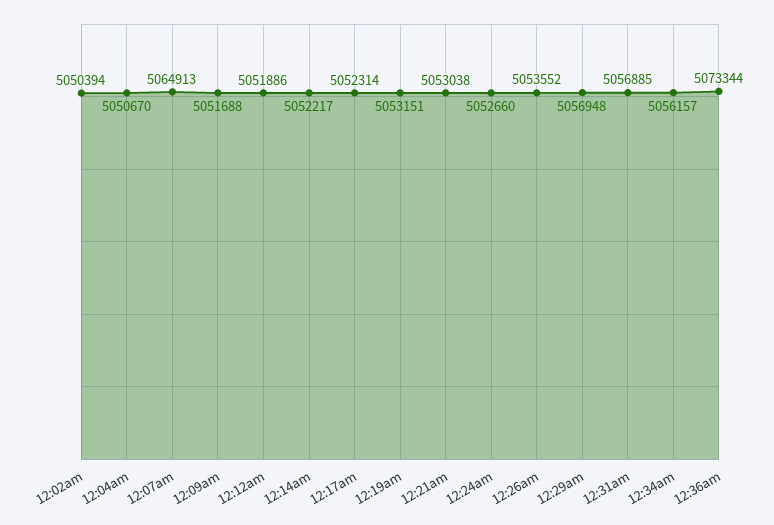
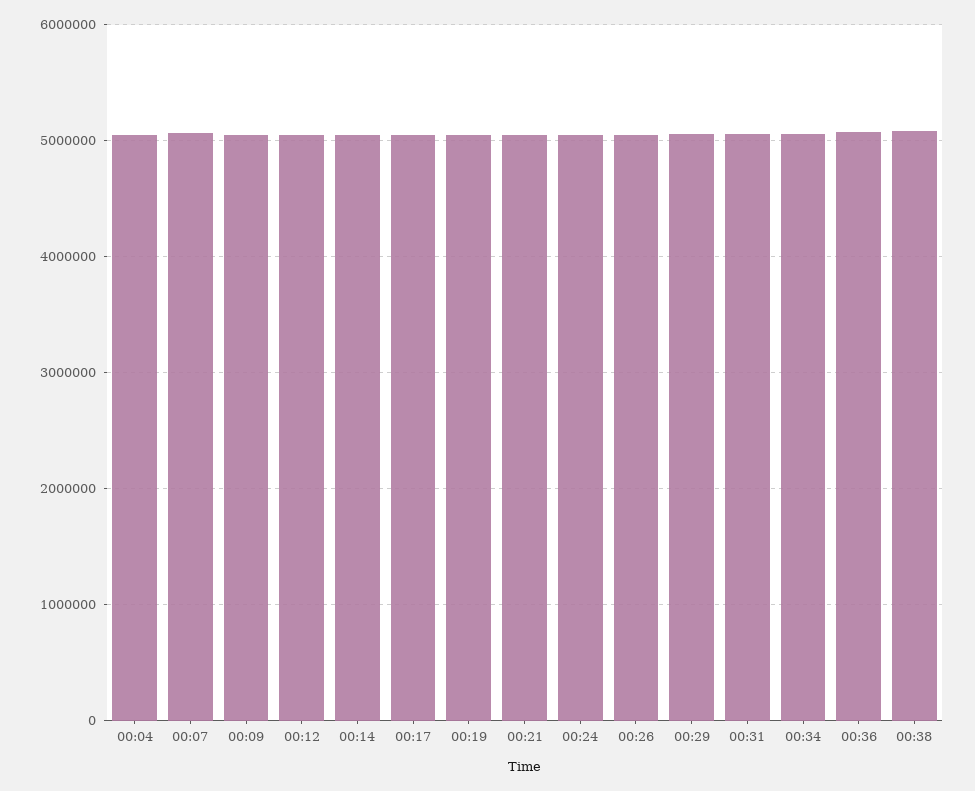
12:02am: 5050394 -> none
00:38: none -> 5100000

